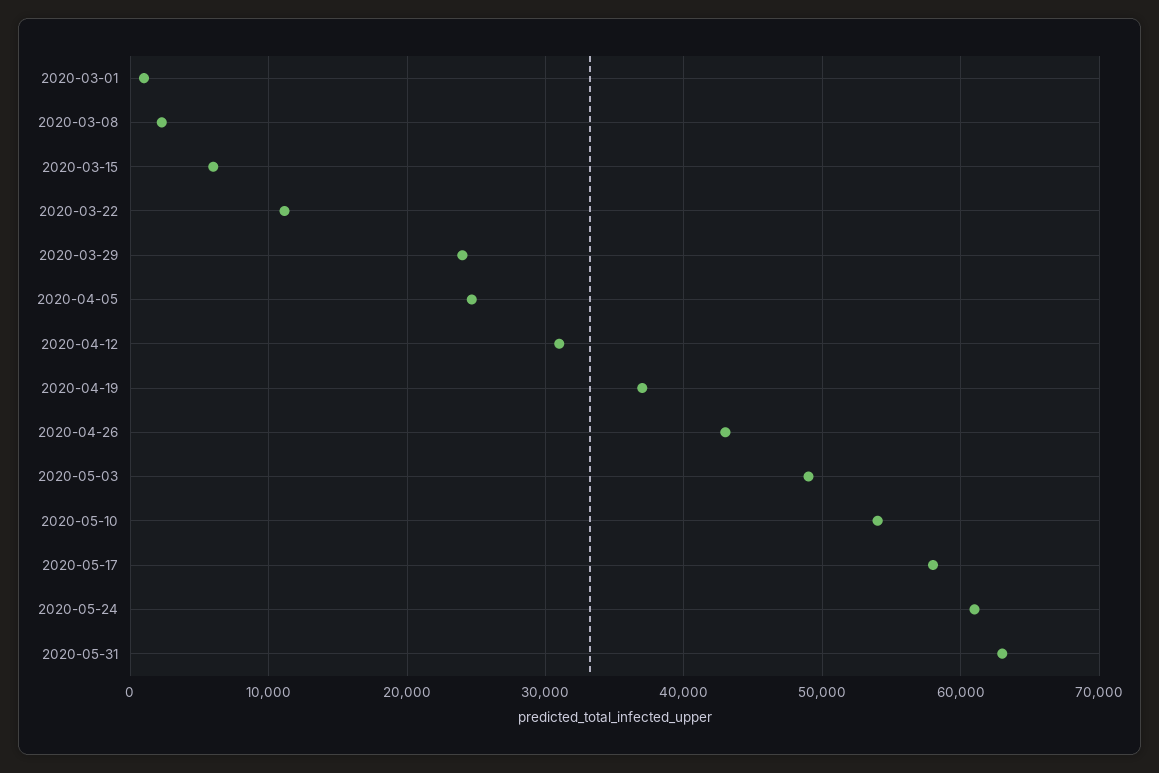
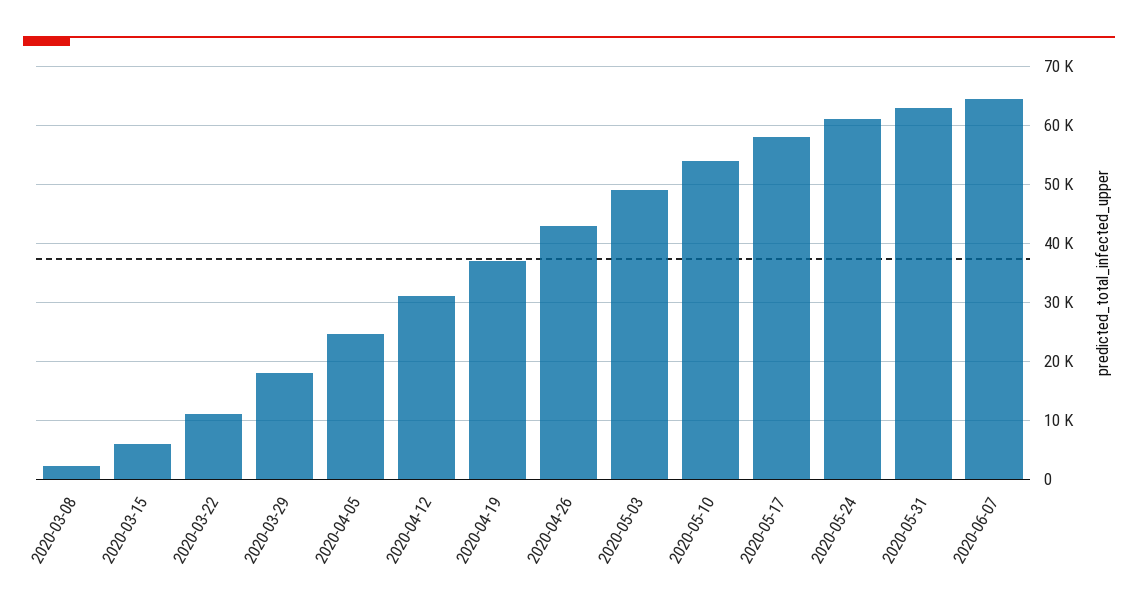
2020-03-01: 1000 -> none
2020-03-29: 24000 -> 18000
2020-06-07: none -> 64000

